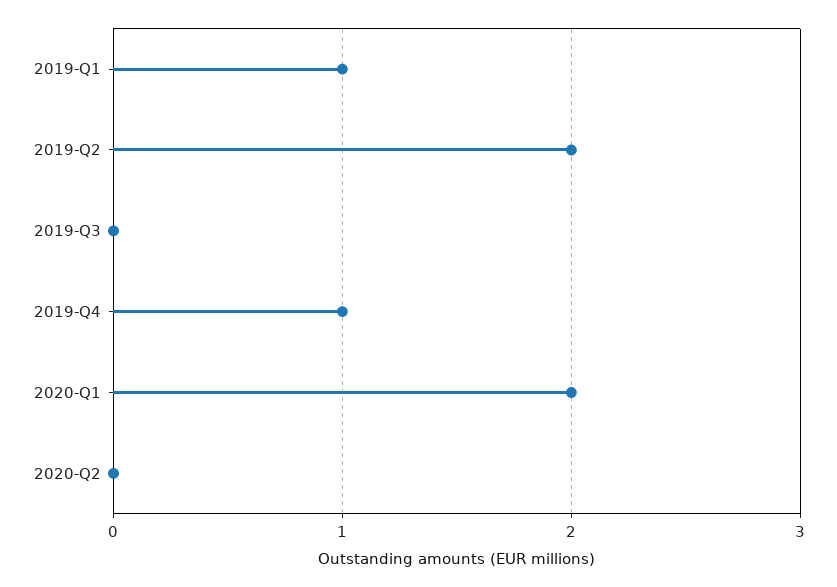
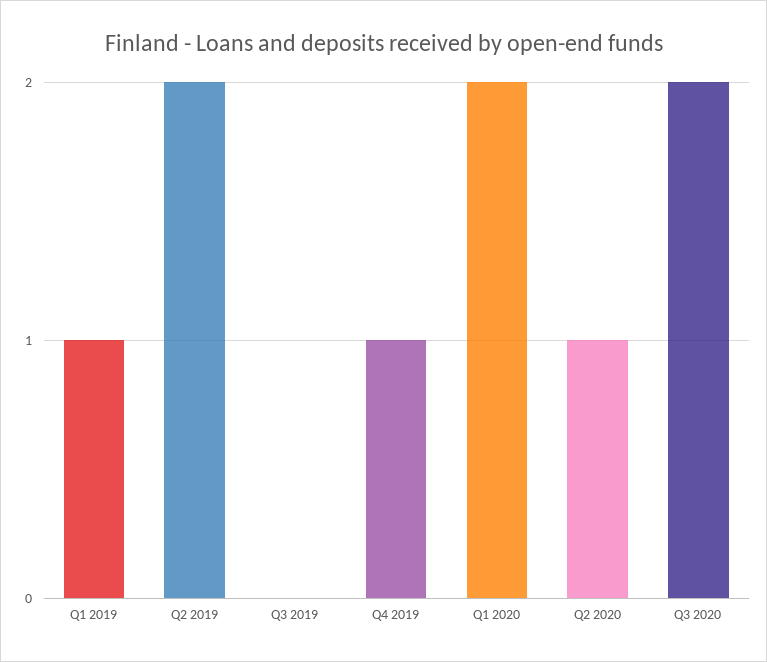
2020-Q2: 0 -> 1
Q3 2020: none -> 2

